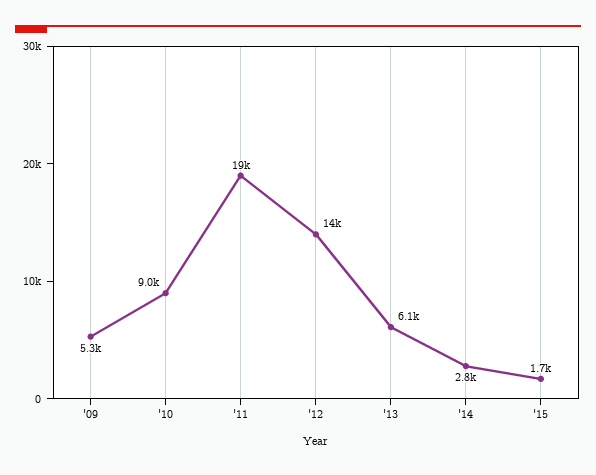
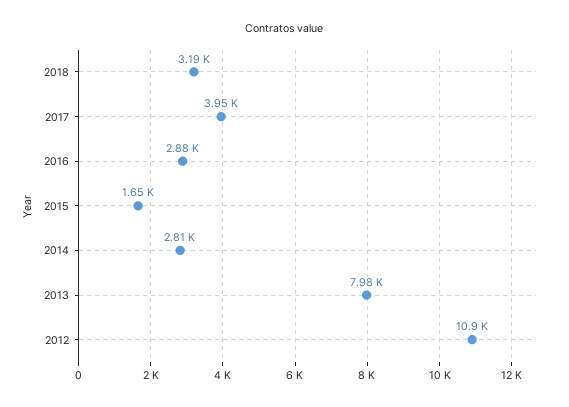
'09: 5300 -> none
'10: 9000 -> none
'11: 19000 -> none
'12: 14000 -> 10900
'13: 6100 -> 7980
2018: none -> 3190
2017: none -> 3950
2016: none -> 2880

